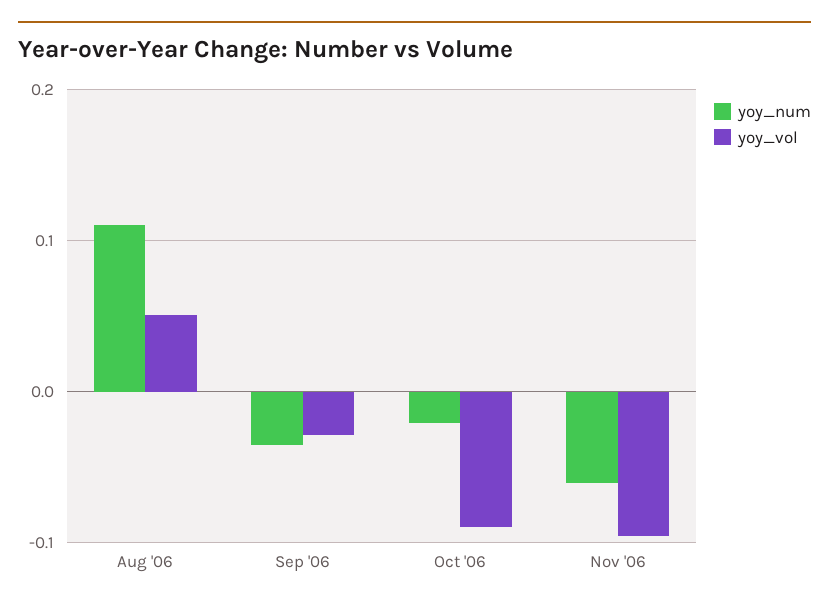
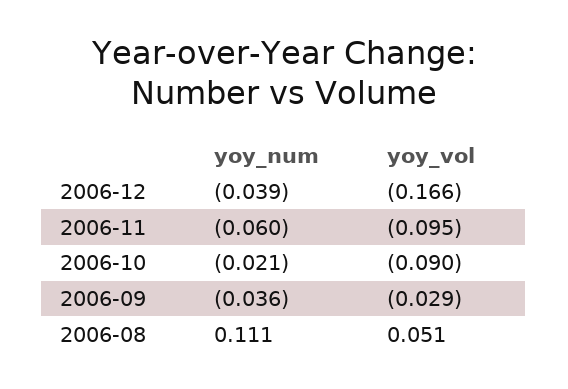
yoy_num, 2006-12: none -> -0.039
yoy_vol, 2006-12: none -> -0.166

